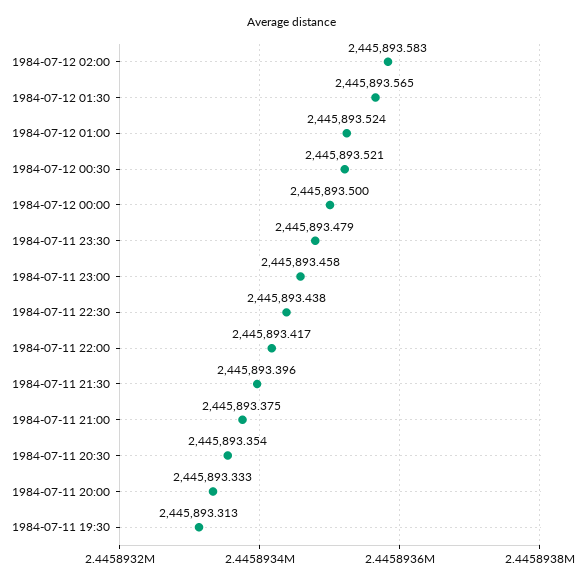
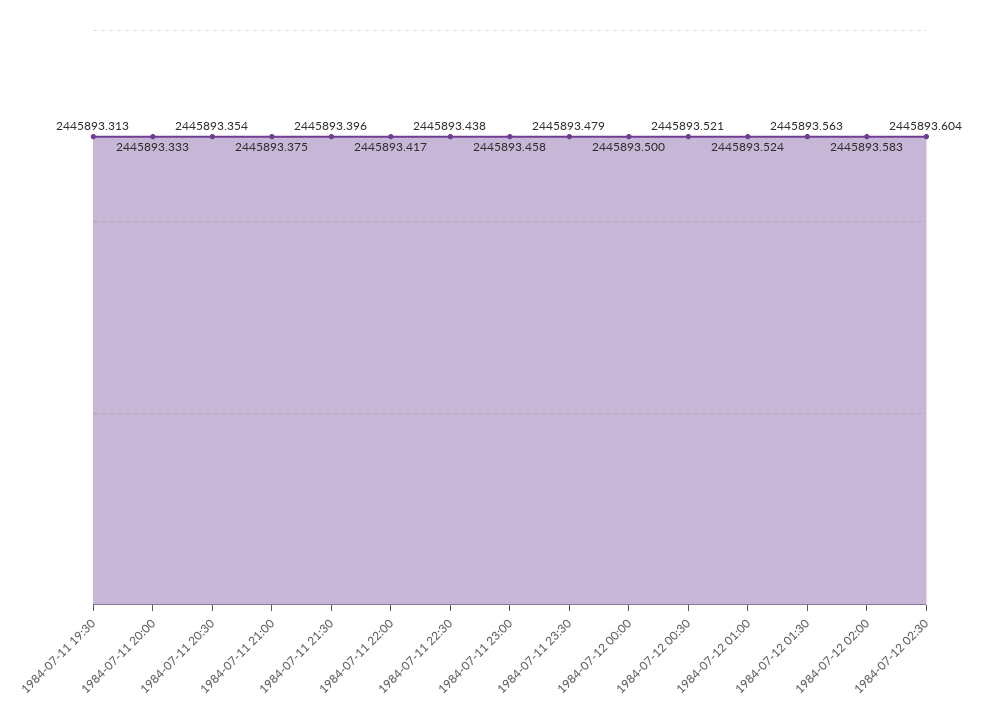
1984-07-12 01:30: 2445893.565 -> 2445893.563
1984-07-12 02:30: none -> 2445893.604

